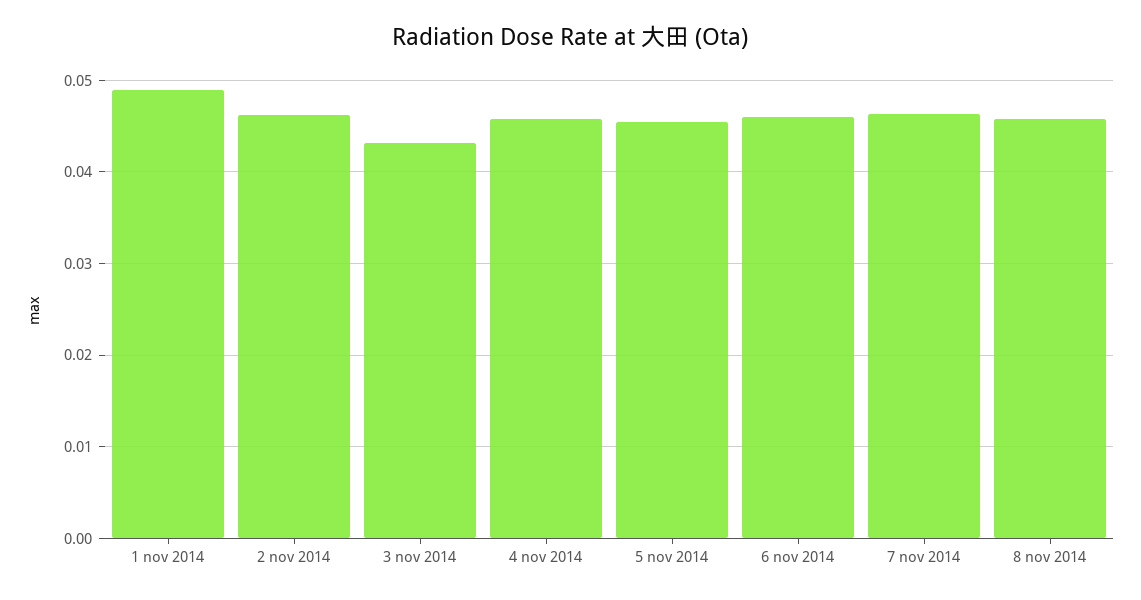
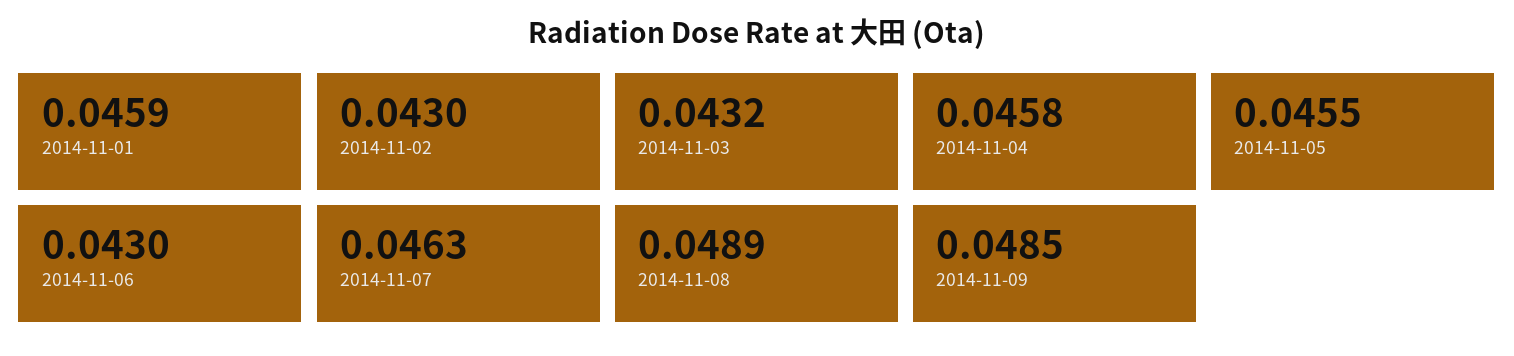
1 nov 2014: 0.049 -> 0.0459
2 nov 2014: 0.046 -> 0.043
6 nov 2014: 0.046 -> 0.043
8 nov 2014: 0.046 -> 0.0489
2014-11-09: none -> 0.0485

